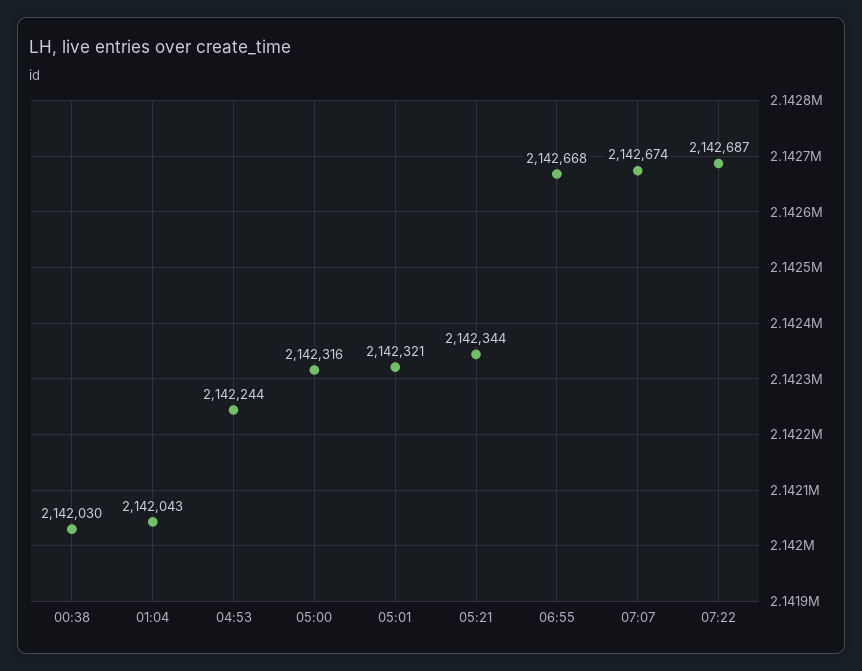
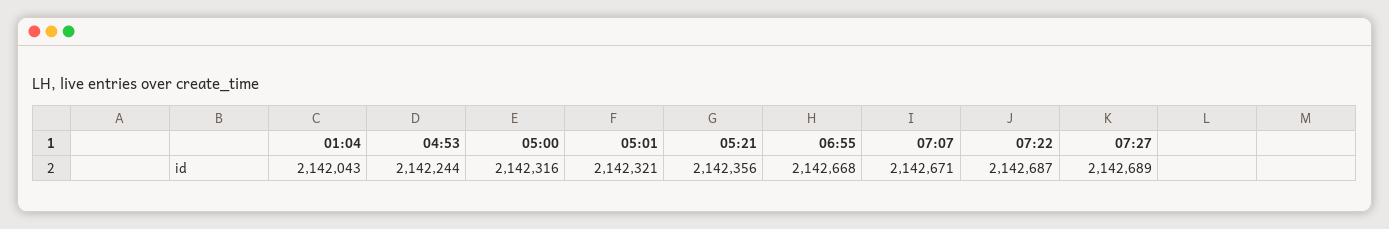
00:38: 2142030 -> none
05:21: 2142344 -> 2142356
07:07: 2142674 -> 2142671
07:27: none -> 2142689

